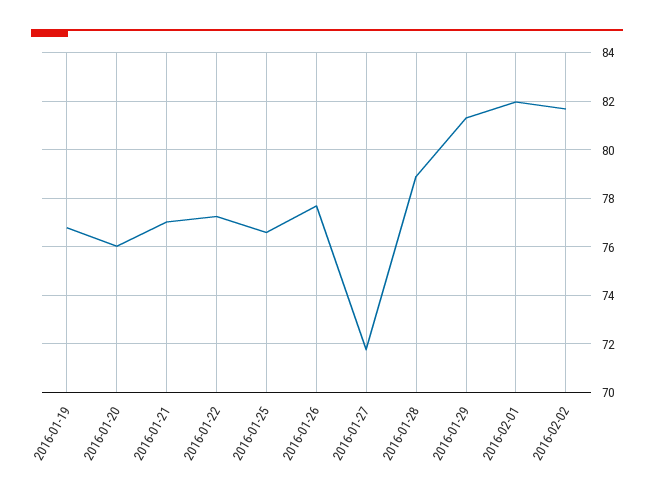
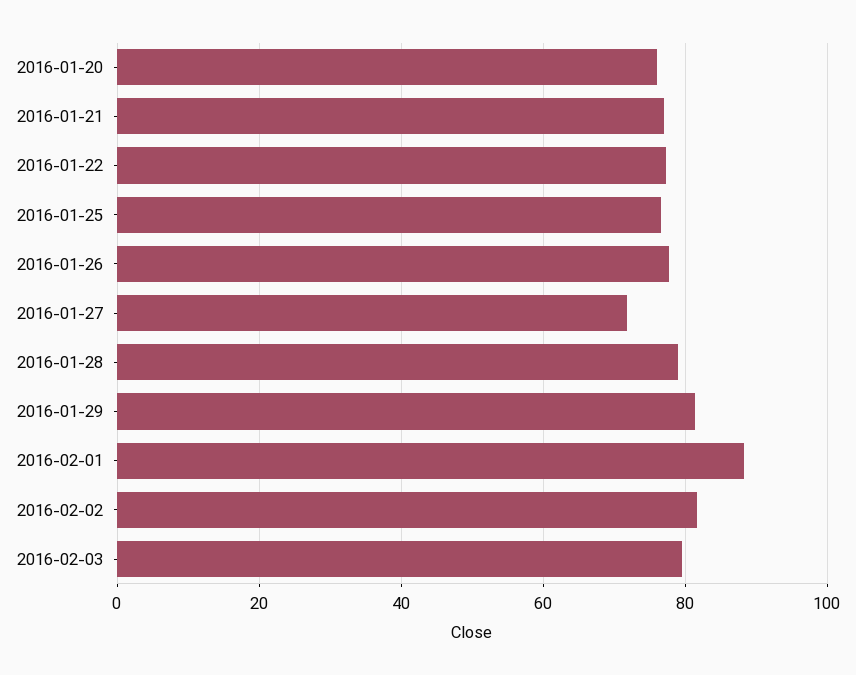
2016-01-19: 76.75 -> none
2016-02-01: 82 -> 88
2016-02-03: none -> 80

